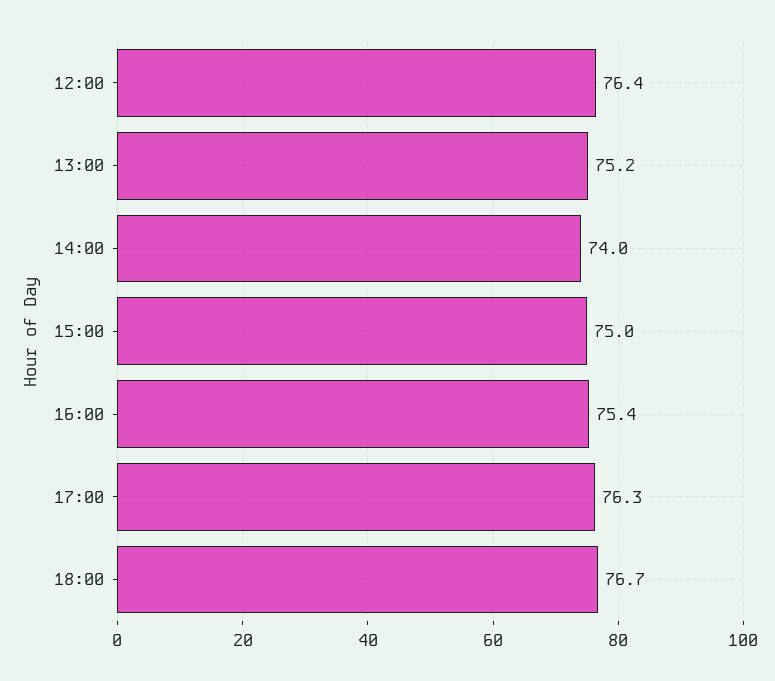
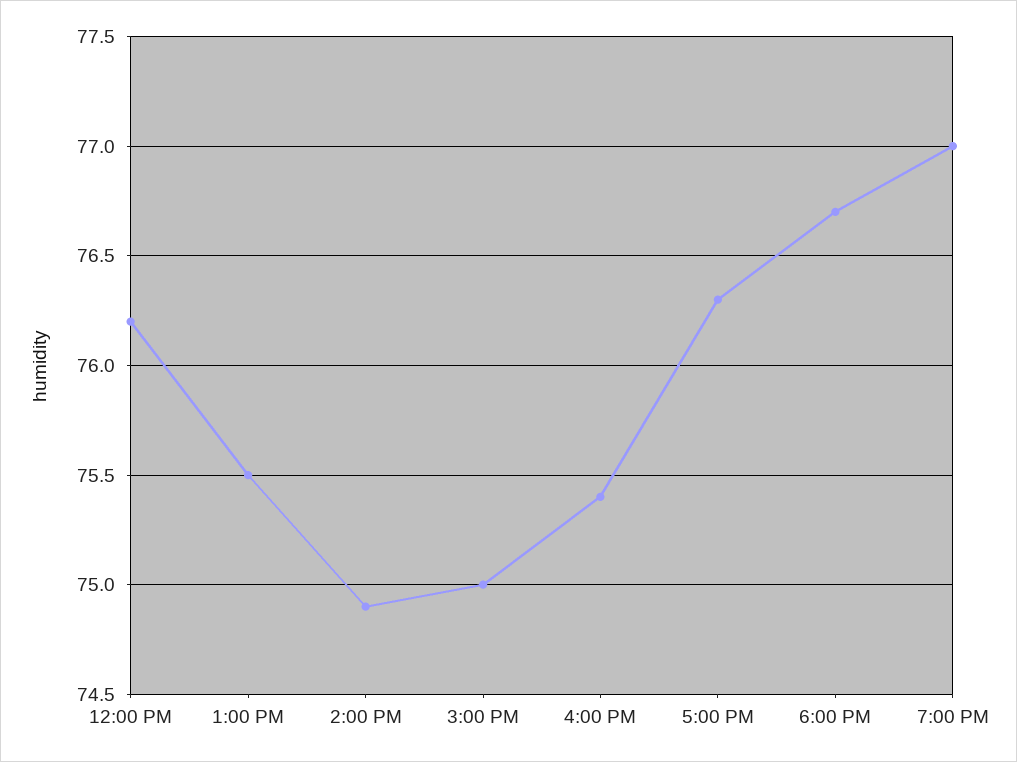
12:00: 76.4 -> 76.2
13:00: 75.2 -> 75.5
14:00: 74 -> 74.9
7:00 PM: none -> 77

